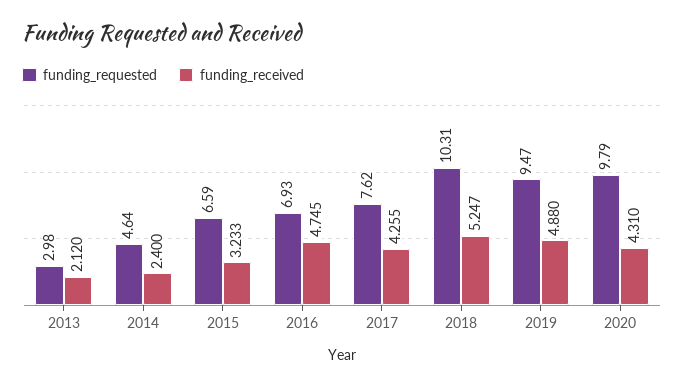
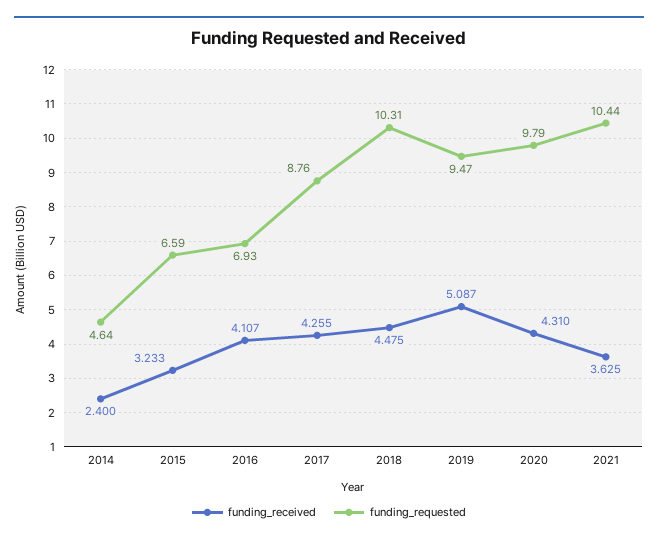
funding_requested, 2013: 2.98 -> none
funding_received, 2013: 2.12 -> none
funding_received, 2016: 4.745 -> 4.107
funding_requested, 2017: 7.62 -> 8.76
funding_received, 2018: 5.247 -> 4.475
funding_received, 2019: 4.88 -> 5.087
funding_received, 2021: none -> 3.625
funding_requested, 2021: none -> 10.44

